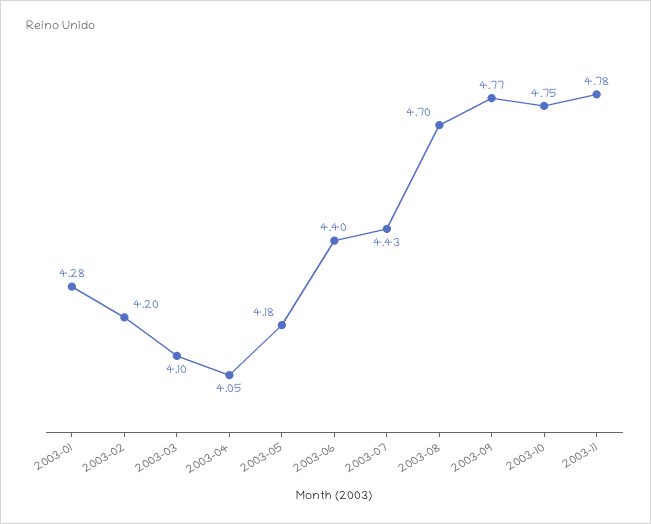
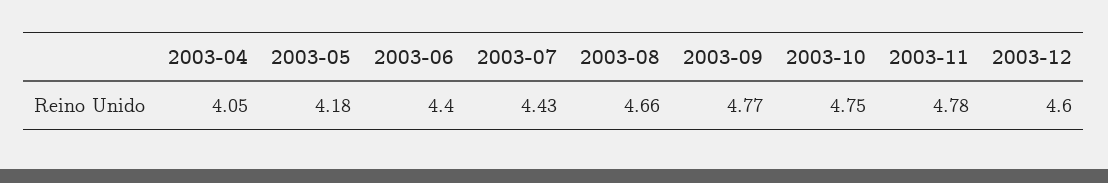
2003-01: 4.28 -> none
2003-02: 4.2 -> none
2003-03: 4.1 -> none
2003-08: 4.7 -> 4.66
2003-12: none -> 4.6

